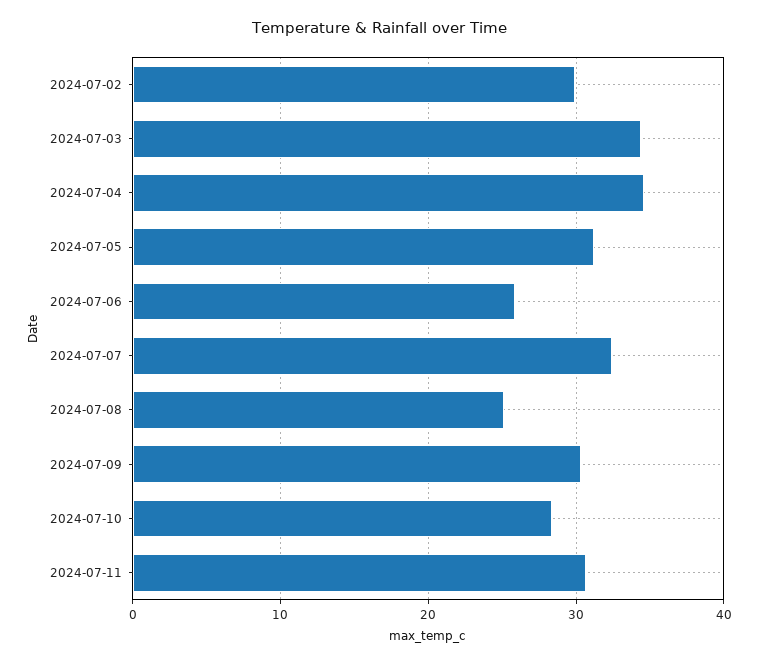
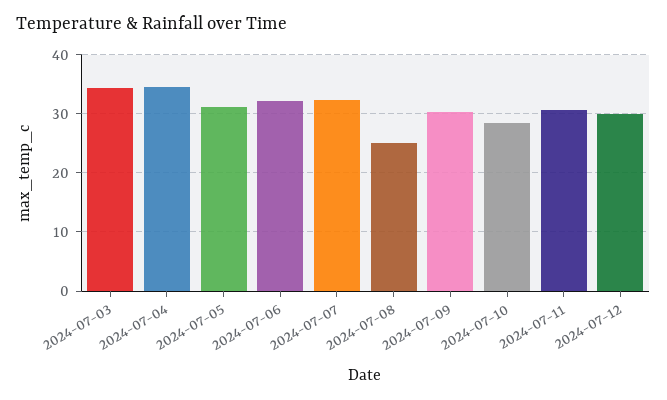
2024-07-02: 30 -> none
2024-07-06: 26 -> 32
2024-07-12: none -> 30

